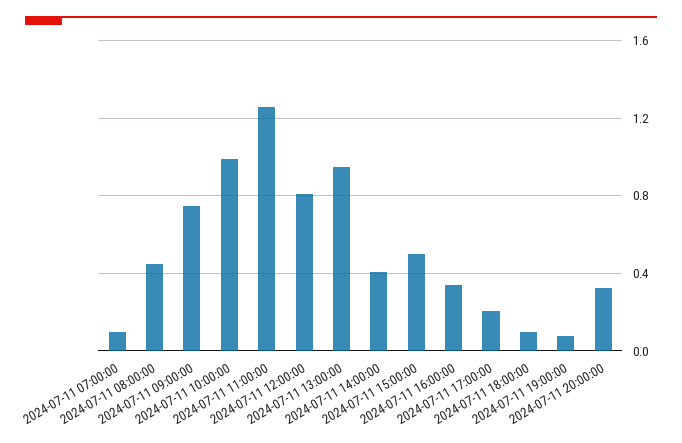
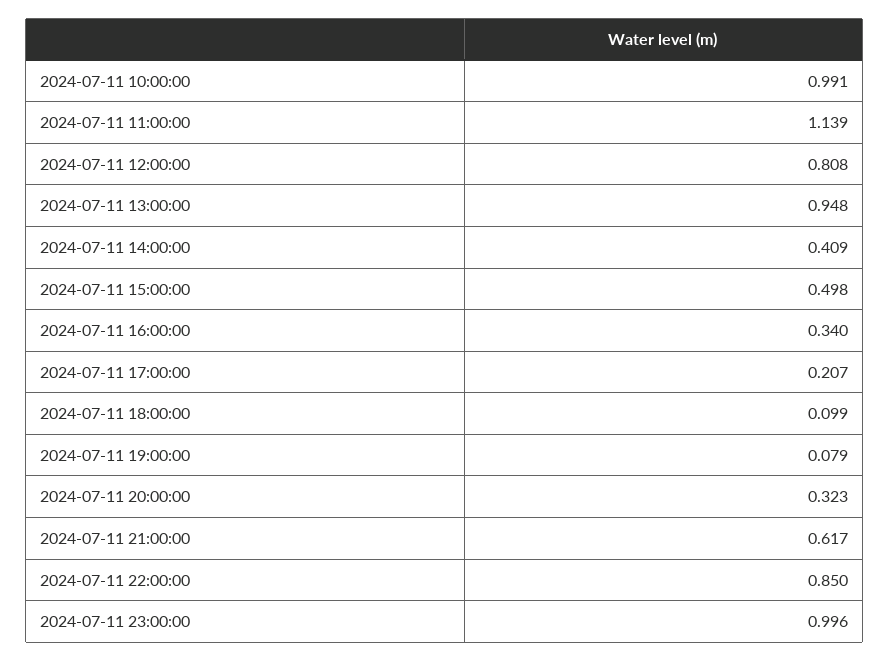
2024-07-11 07:00:00: 0.1 -> none
2024-07-11 08:00:00: 0.45 -> none
2024-07-11 09:00:00: 0.75 -> none
2024-07-11 11:00:00: 1.25 -> 1.139
2024-07-11 21:00:00: none -> 0.617
2024-07-11 22:00:00: none -> 0.85
2024-07-11 23:00:00: none -> 0.996

